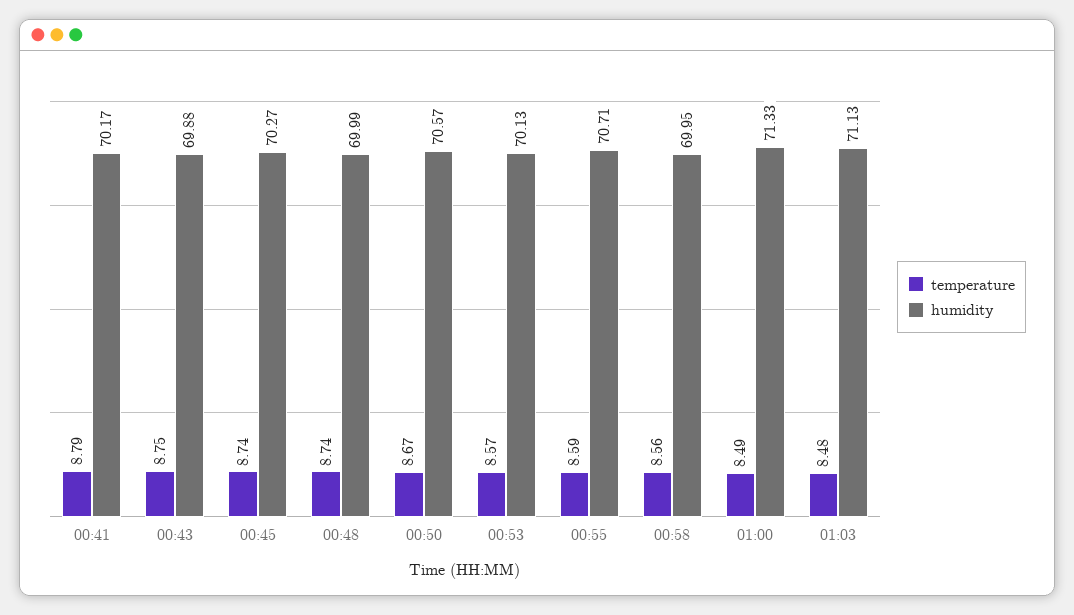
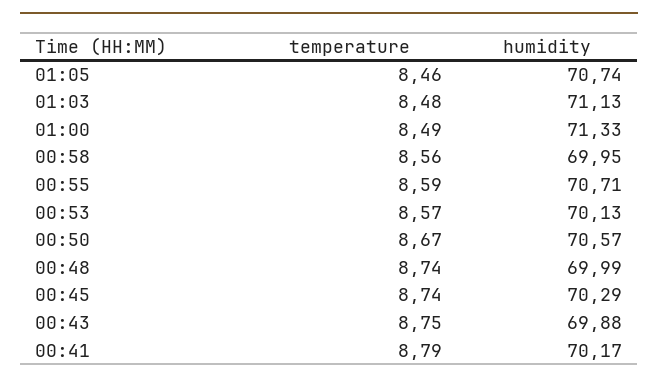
humidity, 00:45: 70.27 -> 70.29
temperature, 01:05: none -> 8.46
humidity, 01:05: none -> 70.74

